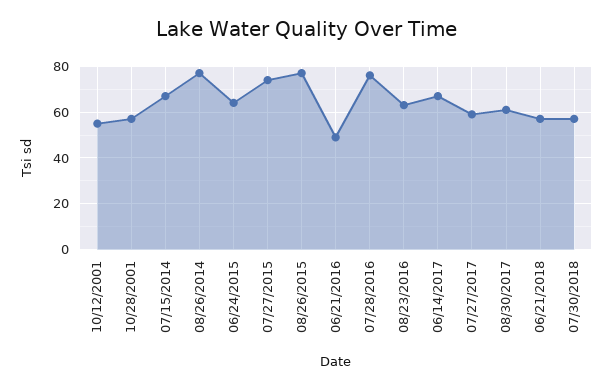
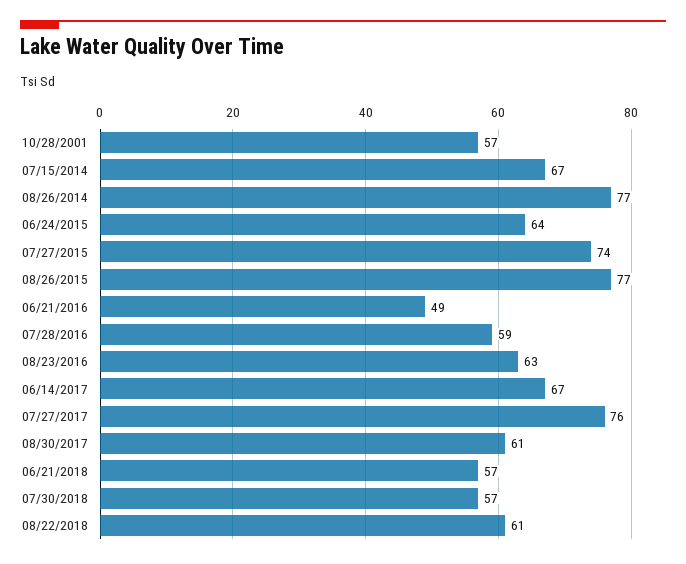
10/12/2001: 55 -> none
07/28/2016: 75 -> 59
07/27/2017: 60 -> 76
08/22/2018: none -> 61

